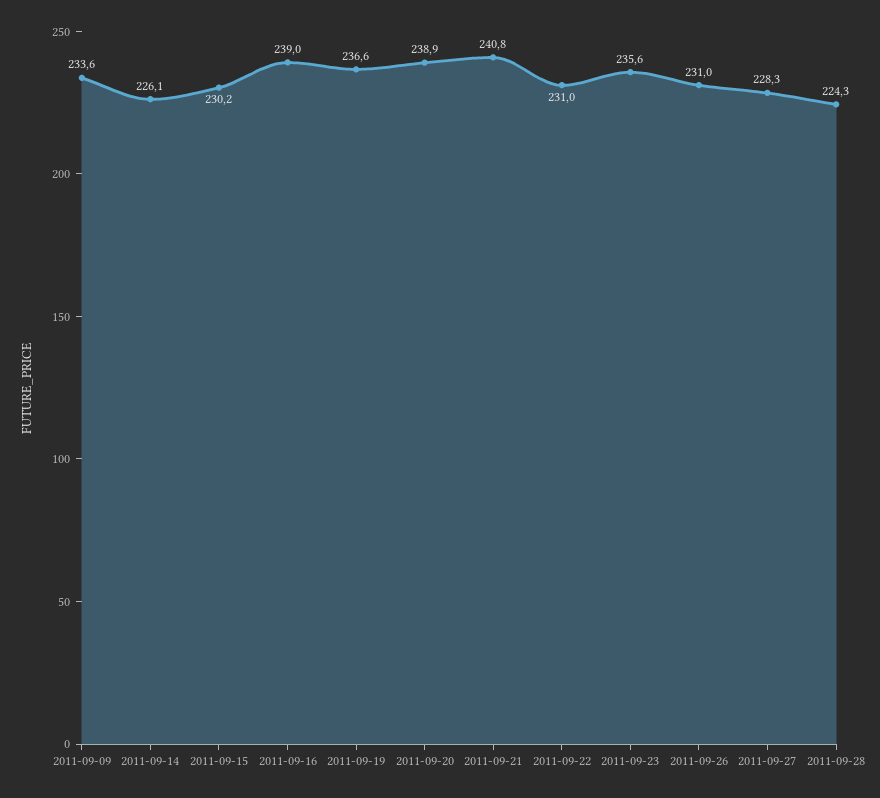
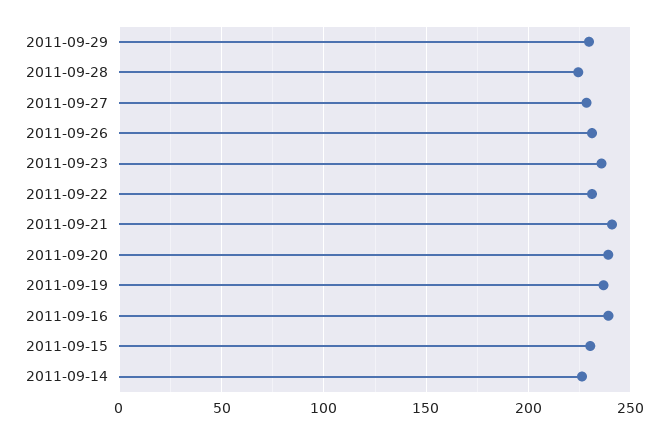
2011-09-09: 233.6 -> none
2011-09-29: none -> 230

